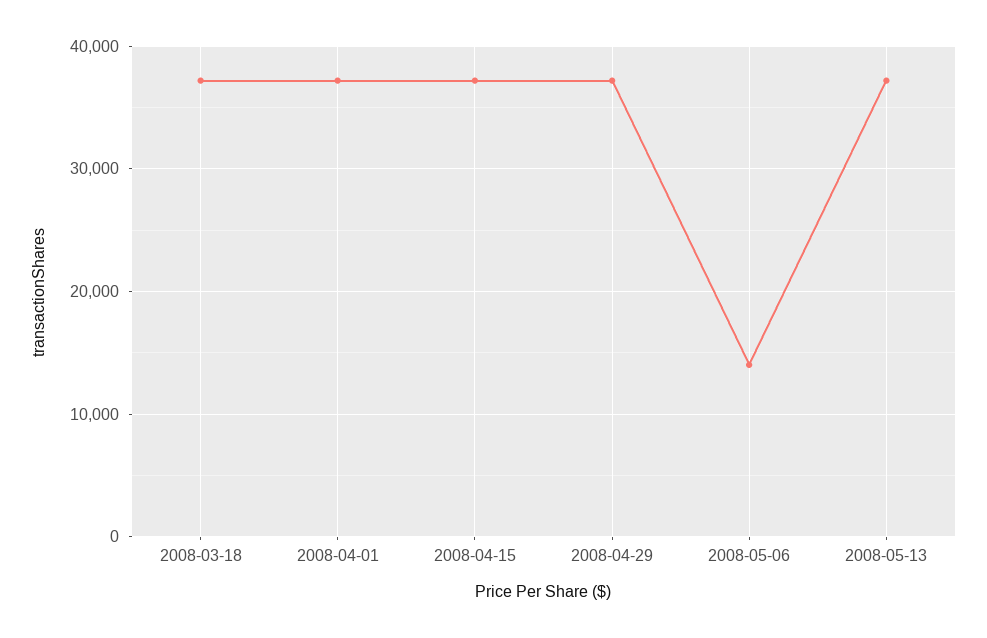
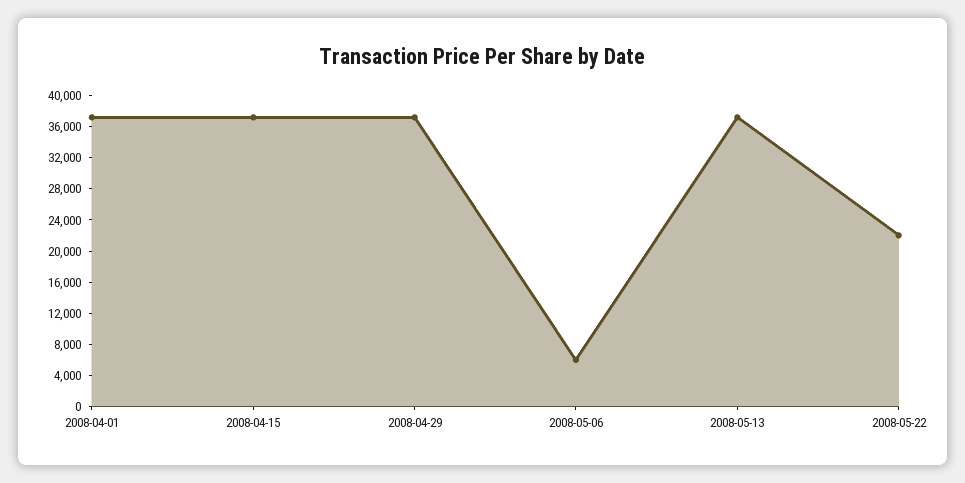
2008-03-18: 37000 -> none
2008-05-06: 14000 -> 6000
2008-05-22: none -> 22000

